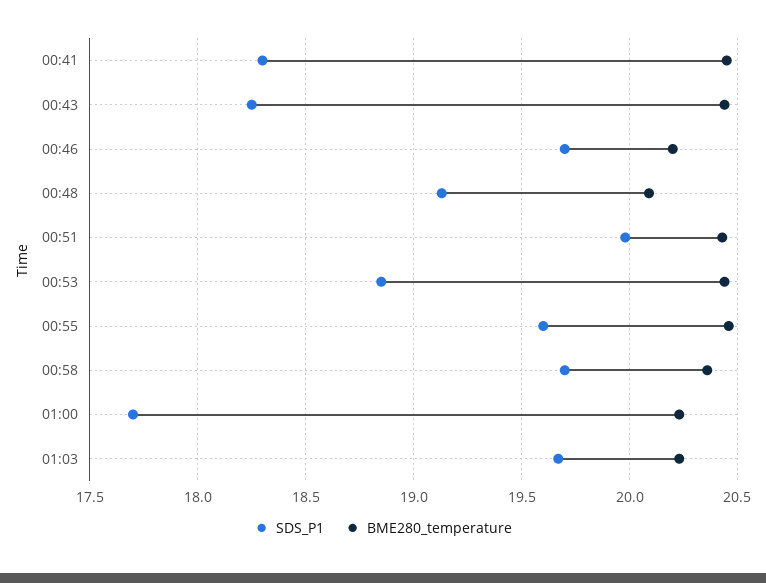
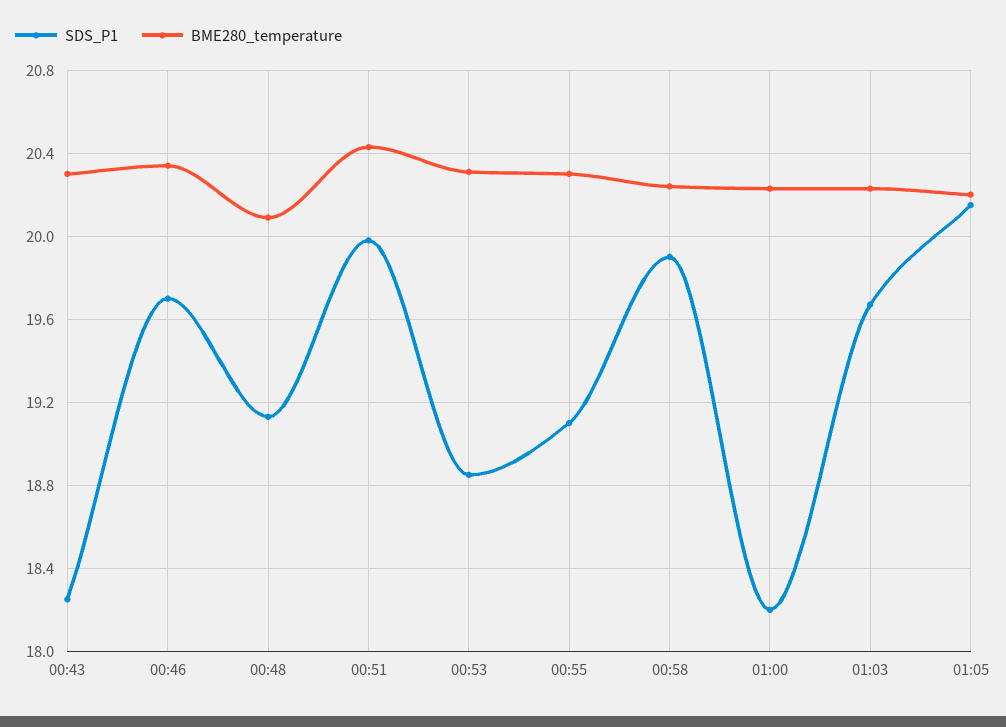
SDS_P1, 00:41: 18.3 -> none
BME280_temperature, 00:41: 20.45 -> none
BME280_temperature, 00:43: 20.45 -> 20.3
BME280_temperature, 00:46: 20.2 -> 20.35
BME280_temperature, 00:53: 20.45 -> 20.3
SDS_P1, 00:55: 19.6 -> 19.1
BME280_temperature, 00:55: 20.45 -> 20.3
SDS_P1, 00:58: 19.7 -> 19.9
BME280_temperature, 00:58: 20.35 -> 20.25
SDS_P1, 01:00: 17.7 -> 18.2
SDS_P1, 01:05: none -> 20.15
BME280_temperature, 01:05: none -> 20.2

